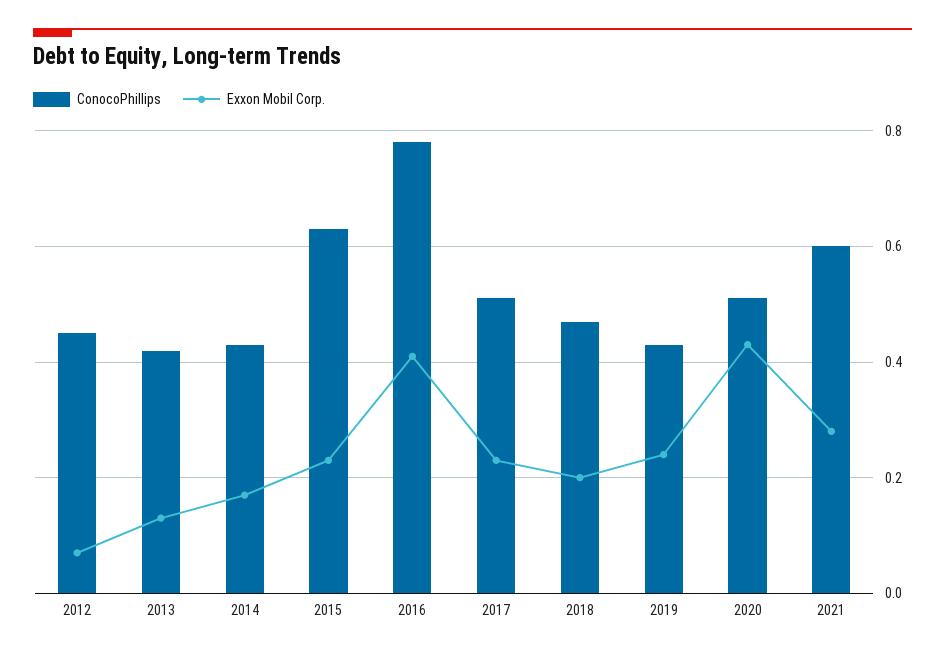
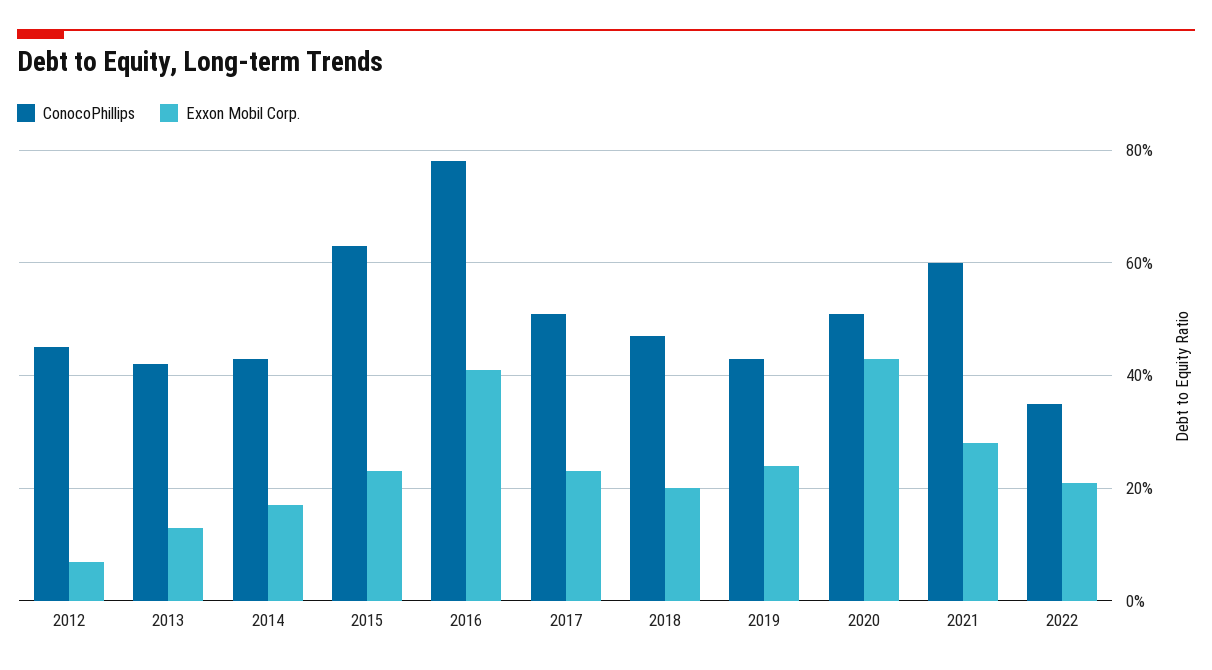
ConocoPhillips, 2022: none -> 0.35
Exxon Mobil Corp., 2022: none -> 0.2

